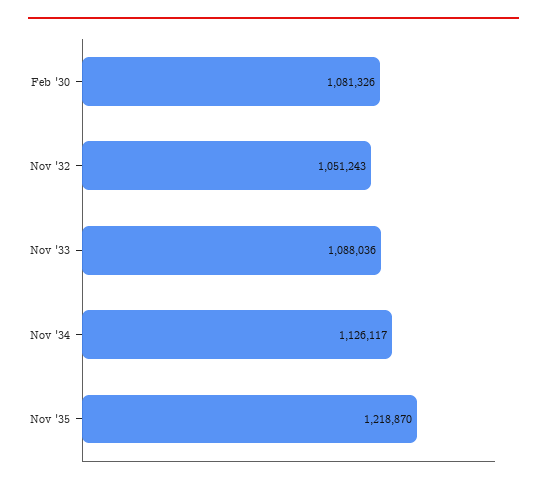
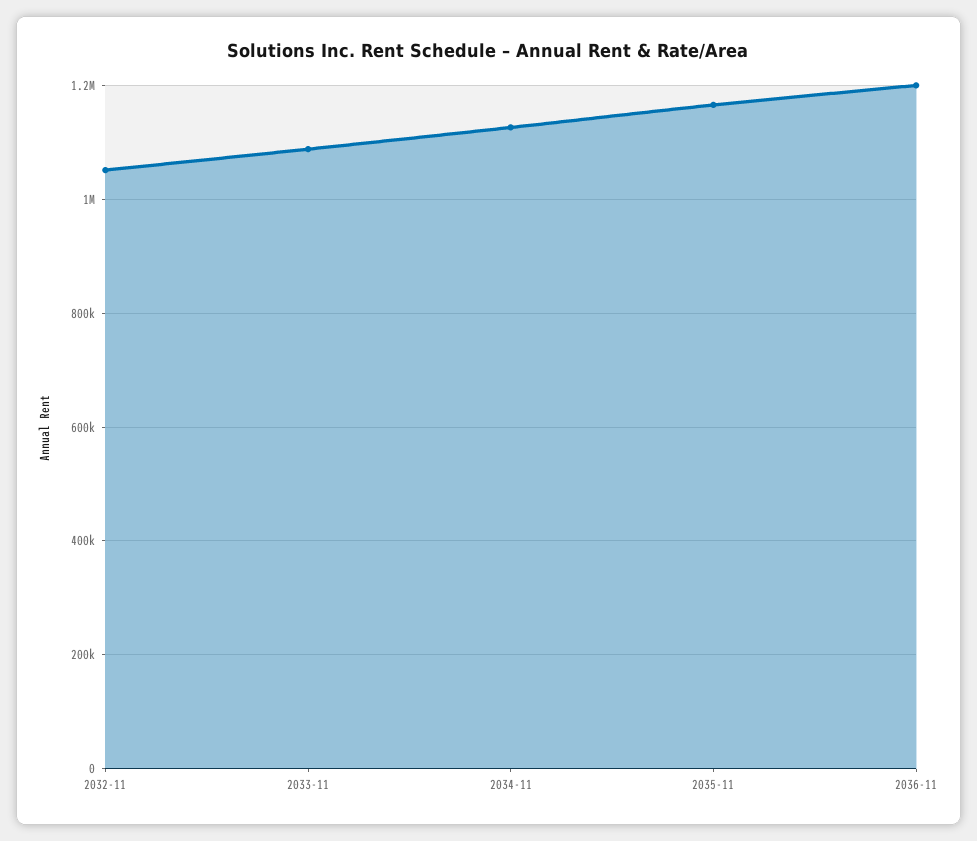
Feb '30: 1081326 -> none
Nov '35: 1218870 -> 1160000
2036-11: none -> 1200000

